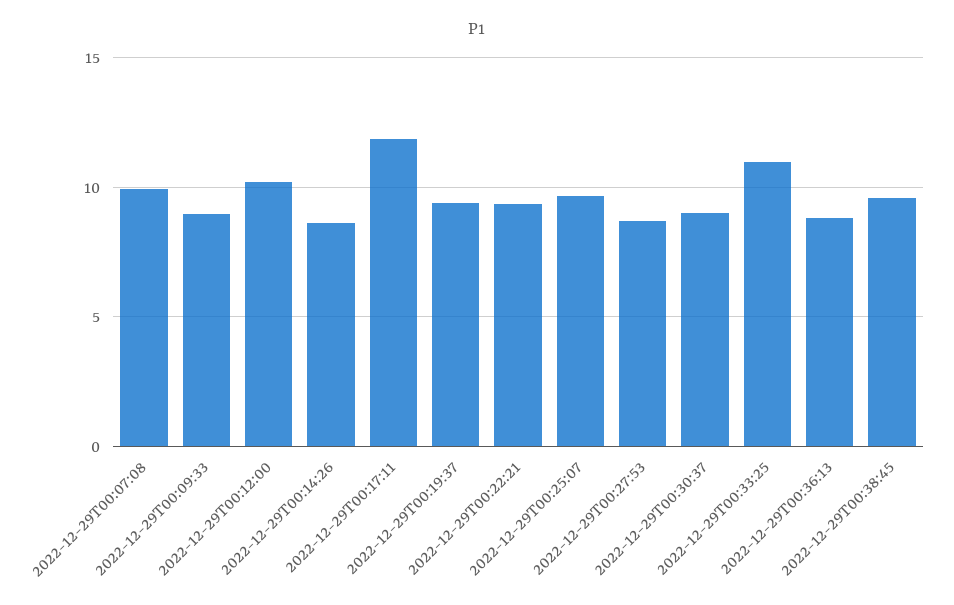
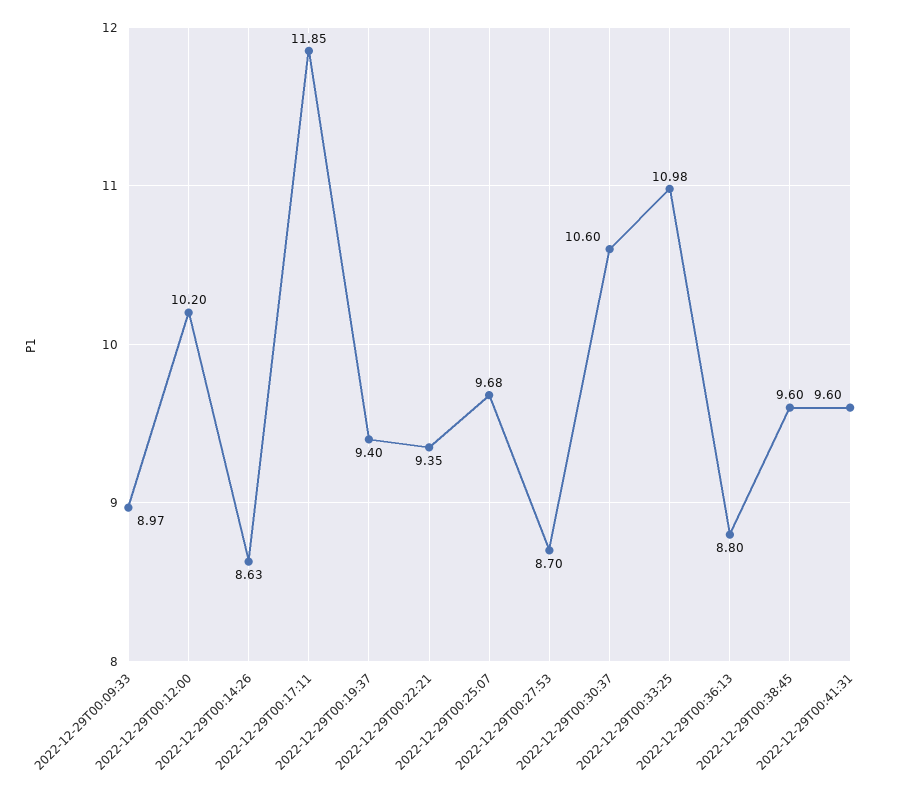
2022-12-29T00:07:08: 10 -> none
2022-12-29T00:30:37: 9 -> 10.6
2022-12-29T00:41:31: none -> 9.6

